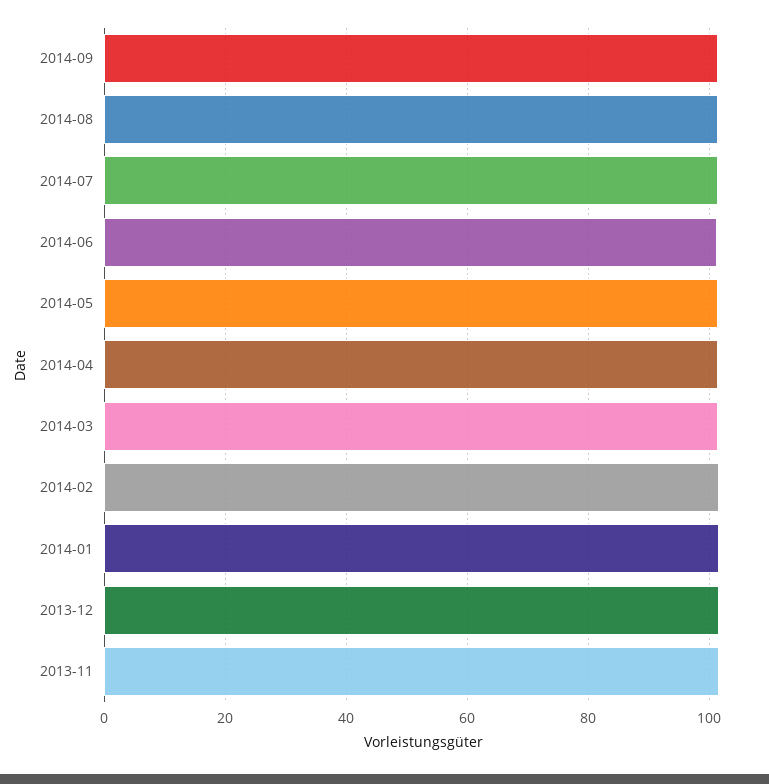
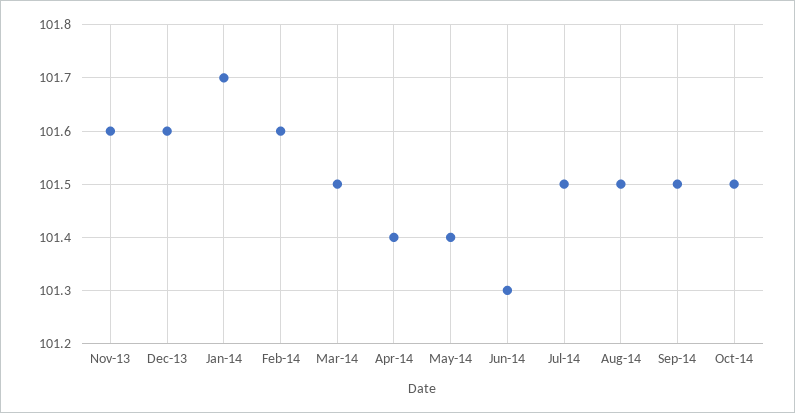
Oct-14: none -> 101.5

